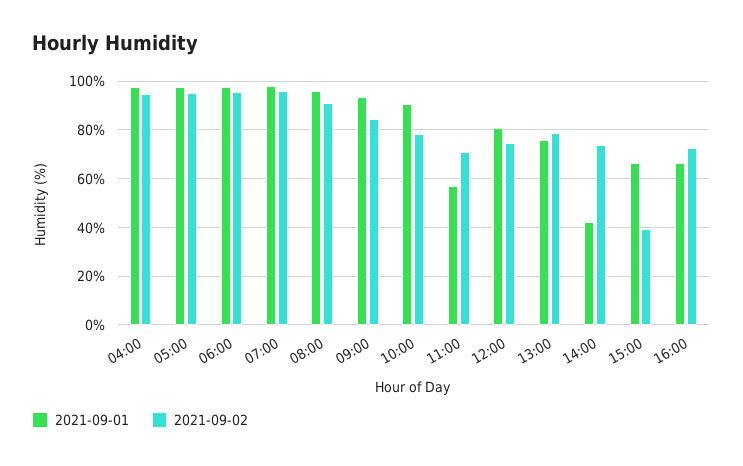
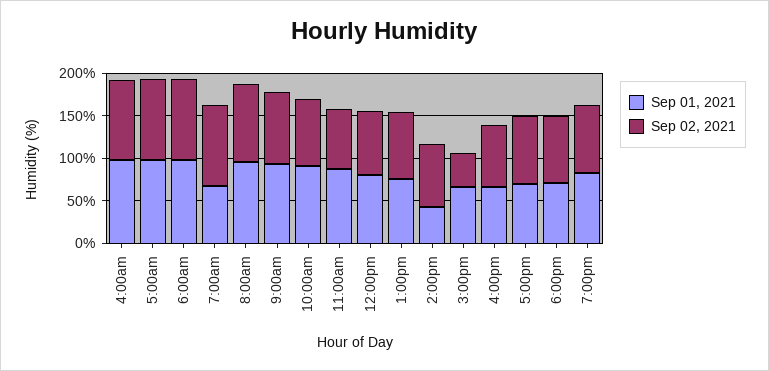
2021-09-01, 07:00: 97.5 -> 70
2021-09-01, 11:00: 57.5 -> 90
2021-09-01, 5:00pm: none -> 70
2021-09-02, 5:00pm: none -> 80
2021-09-01, 6:00pm: none -> 70
2021-09-02, 6:00pm: none -> 80
2021-09-01, 7:00pm: none -> 80
2021-09-02, 7:00pm: none -> 80

